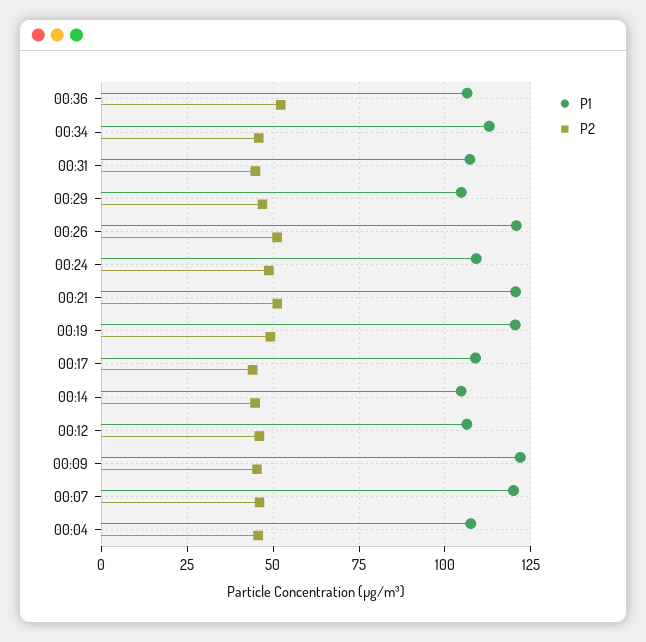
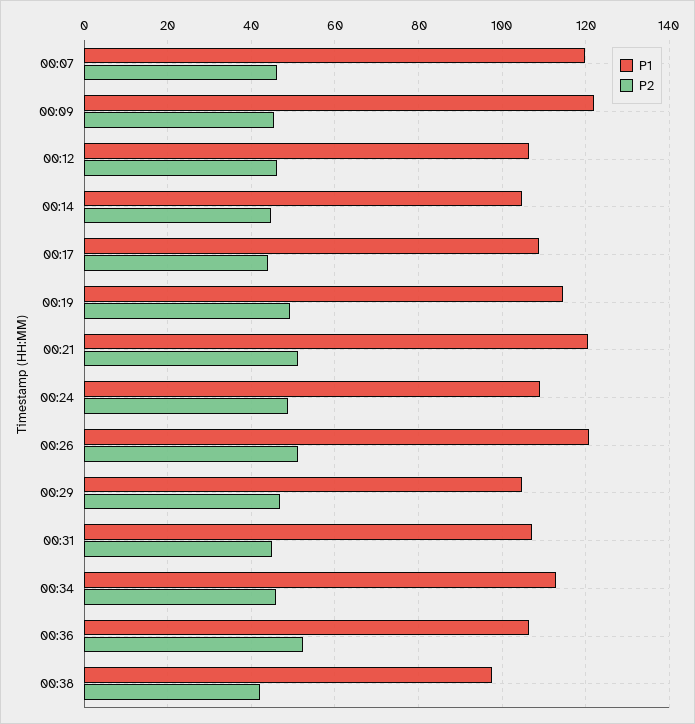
P1, 00:19: 120 -> 114
P1, 00:04: 107.5 -> none
P2, 00:04: 45 -> none
P1, 00:38: none -> 98
P2, 00:38: none -> 42

